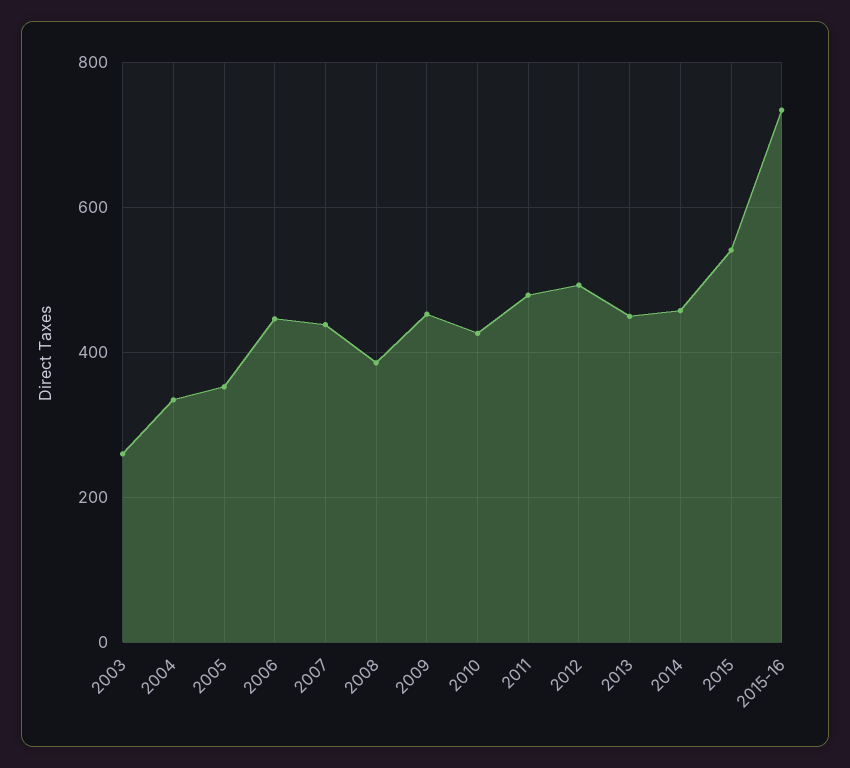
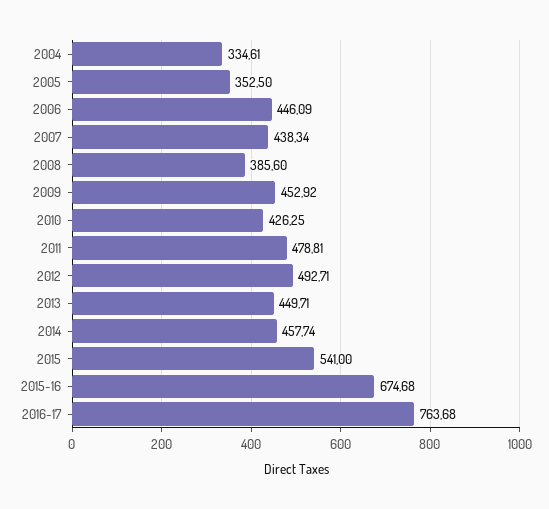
2003: 260 -> none
2015-16: 740 -> 674.68
2016-17: none -> 763.68

